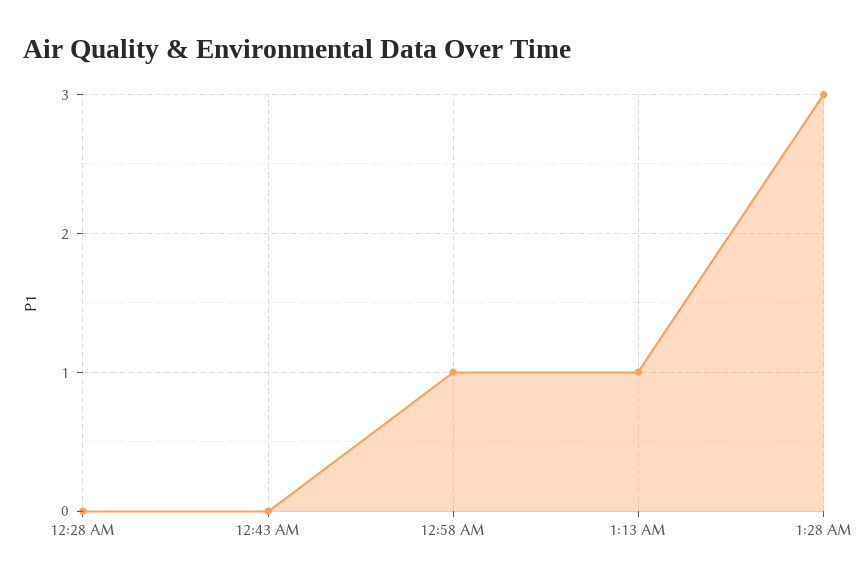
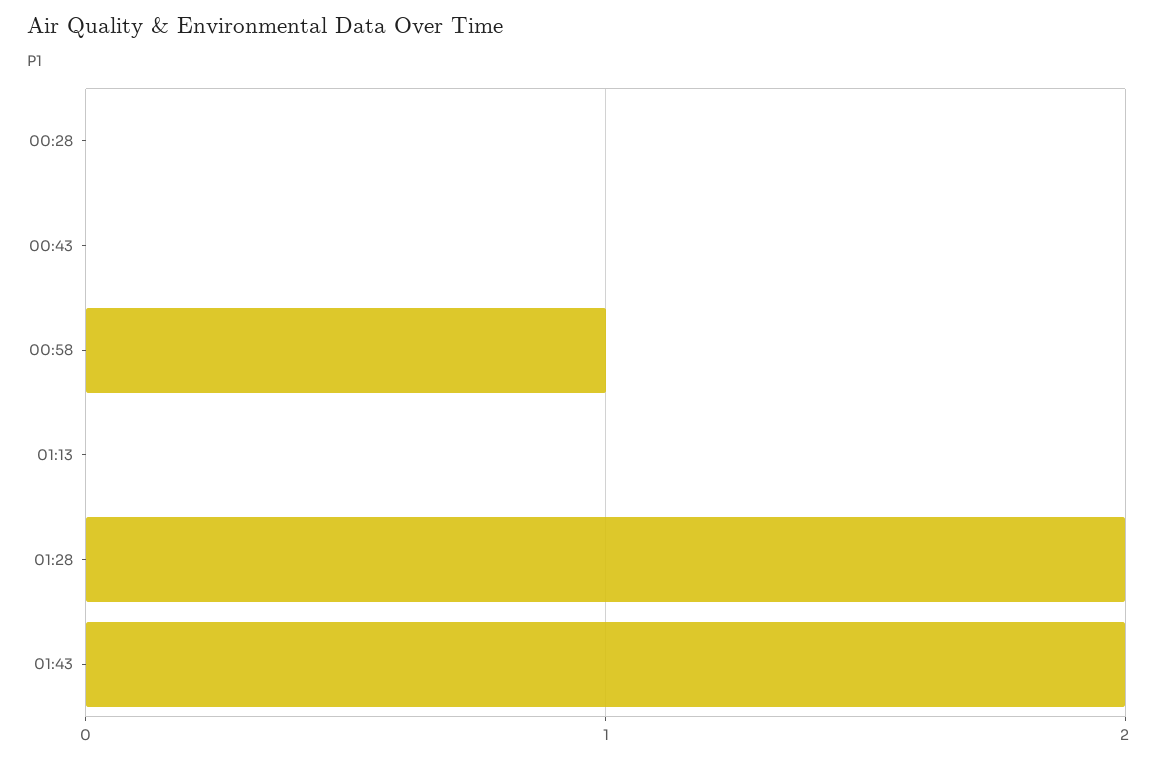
1:13 AM: 1 -> 0
1:28 AM: 3 -> 2
01:43: none -> 2

